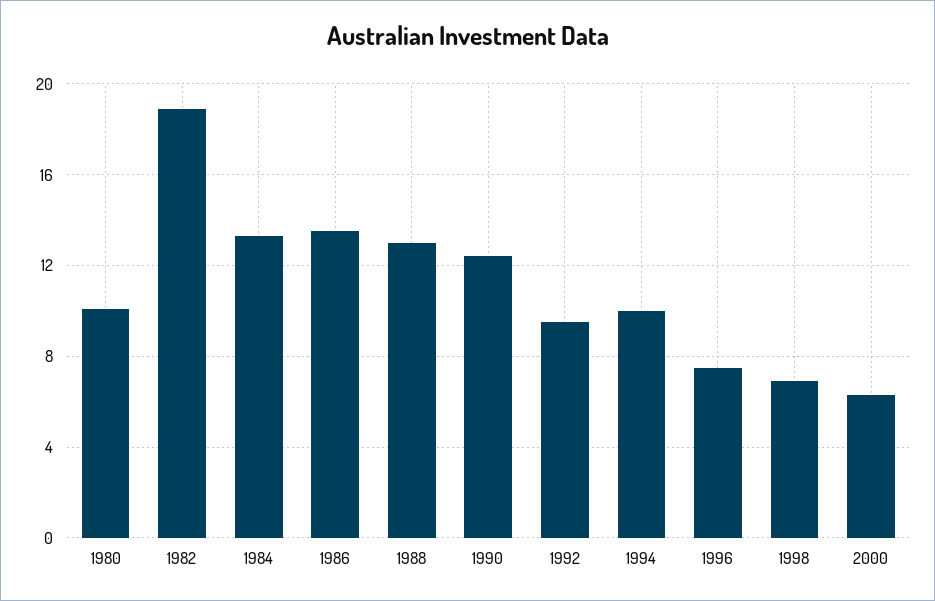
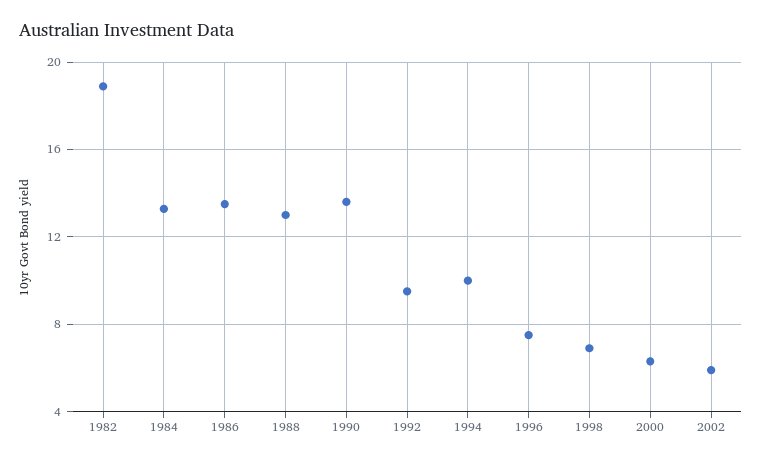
1980: 10 -> none
1990: 12.5 -> 13.5
2002: none -> 6

